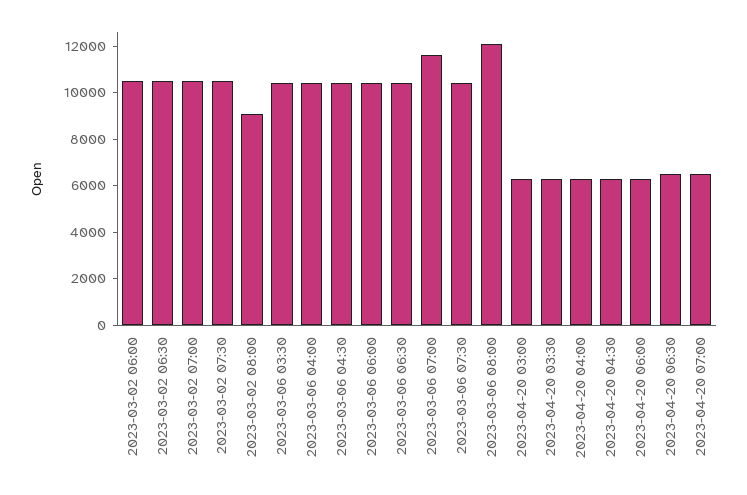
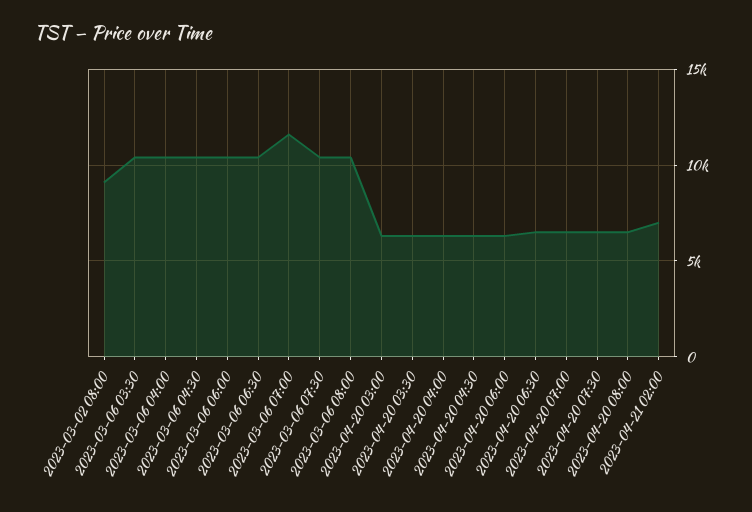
2023-03-02 06:00: 10500 -> none
2023-03-02 06:30: 10500 -> none
2023-03-02 07:00: 10500 -> none
2023-03-02 07:30: 10500 -> none
2023-03-06 08:00: 12000 -> 10500
2023-04-20 07:30: none -> 6500
2023-04-20 08:00: none -> 6500
2023-04-21 02:00: none -> 7000

